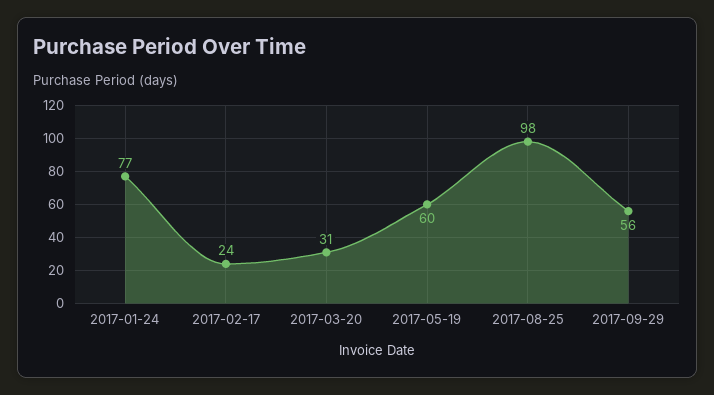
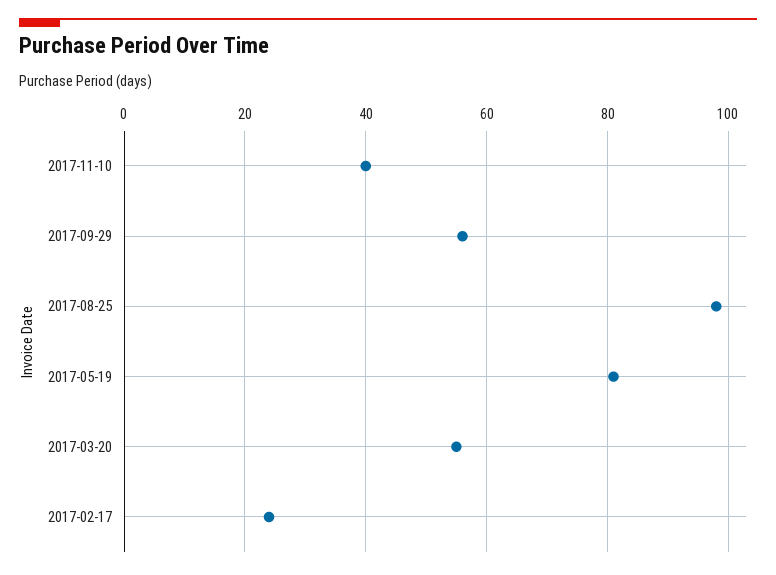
2017-01-24: 77 -> none
2017-03-20: 31 -> 55
2017-05-19: 60 -> 80
2017-11-10: none -> 40

